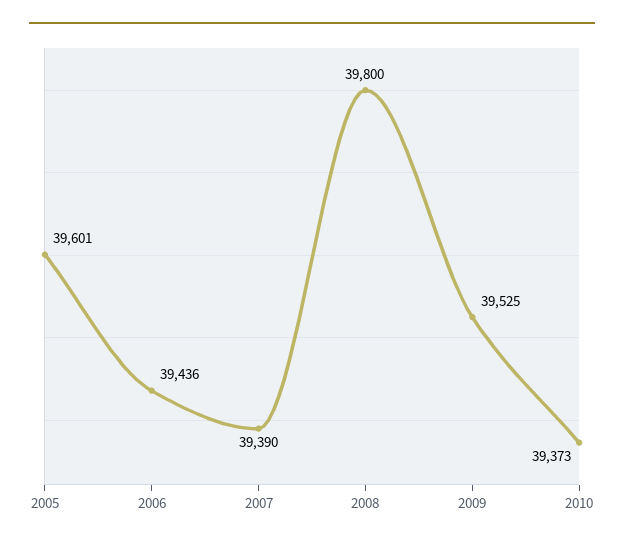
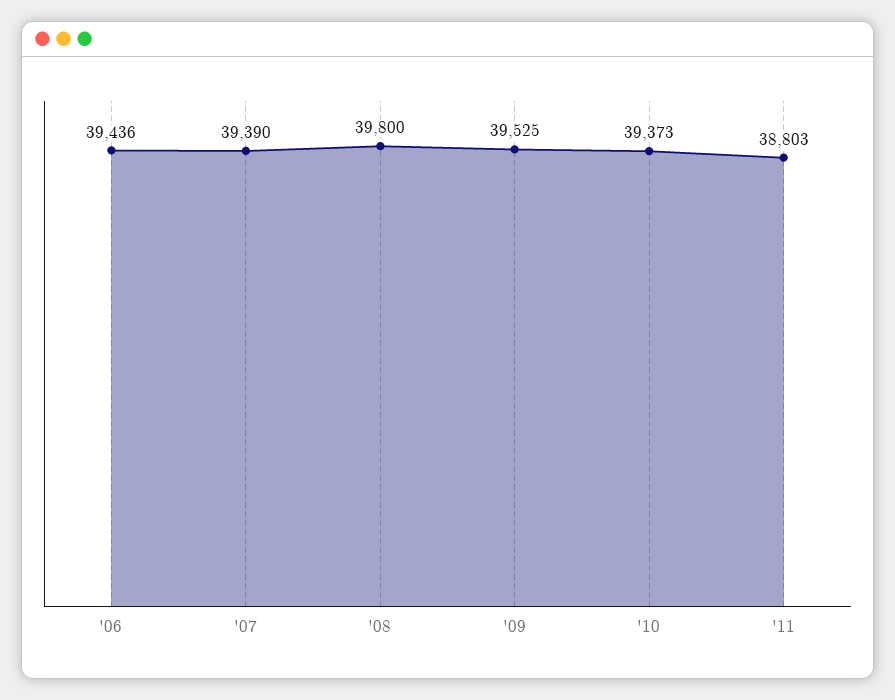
2005: 39601 -> none
'11: none -> 38803

